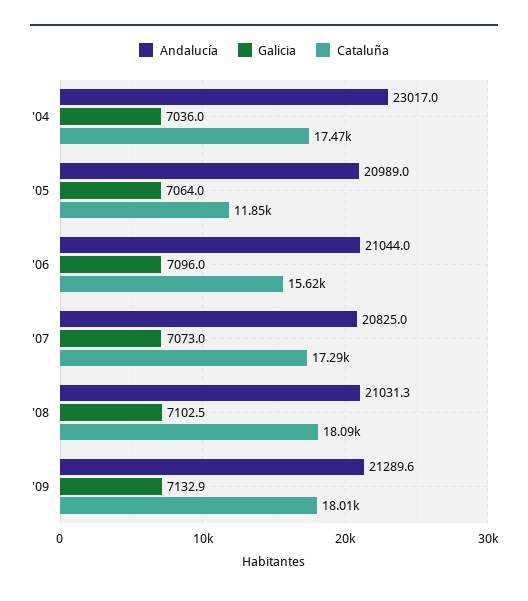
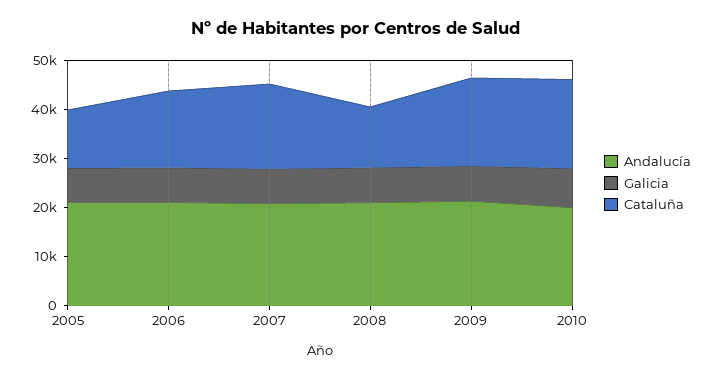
Andalucía, '04: 23017 -> none
Galicia, '04: 7036 -> none
Cataluña, '04: 17470 -> none
Cataluña, '08: 18090 -> 12000
Andalucía, 2010: none -> 20000
Galicia, 2010: none -> 8000
Cataluña, 2010: none -> 18000

